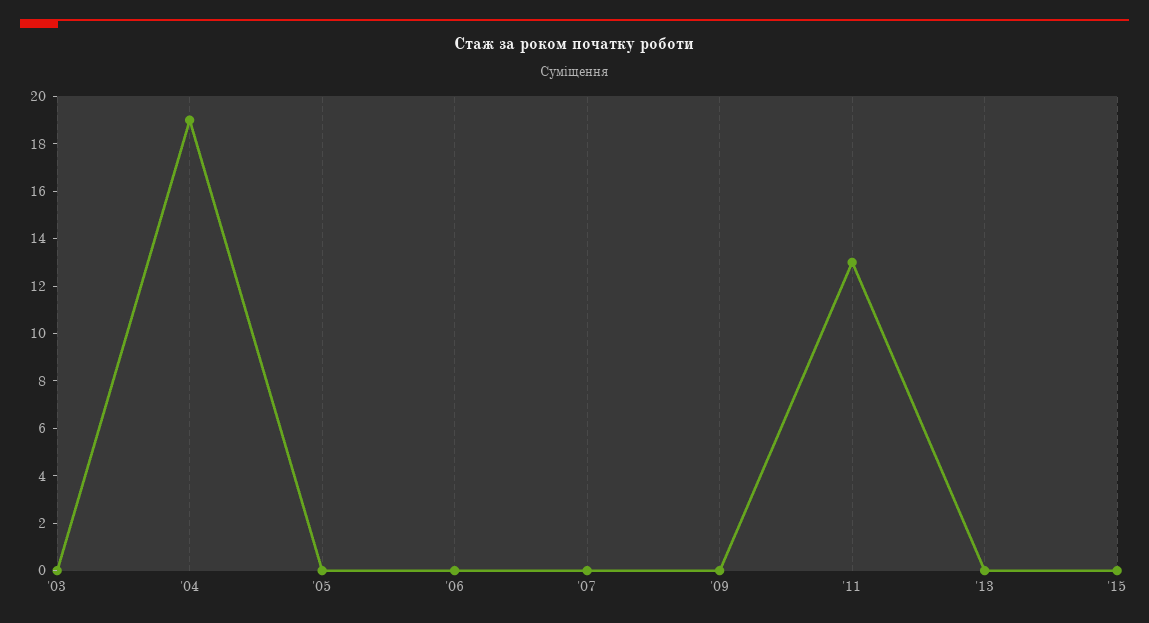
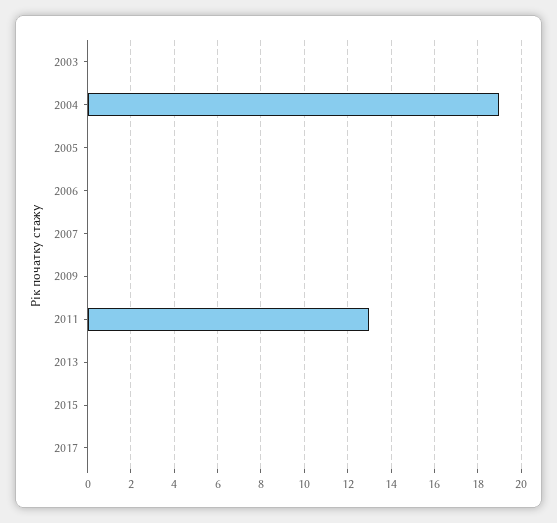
2017: none -> 0

